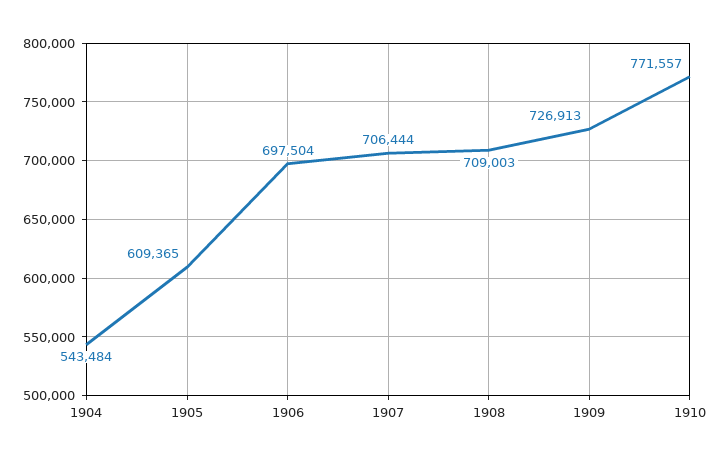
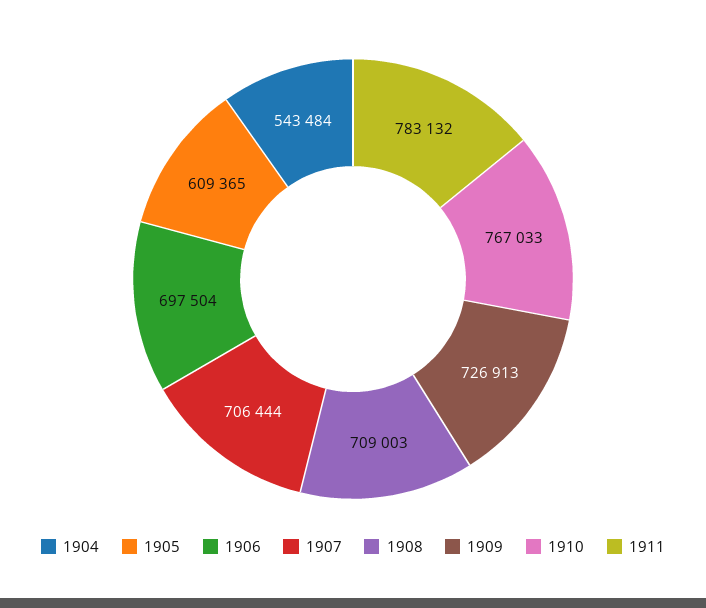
1910: 771557 -> 767033
1911: none -> 783132

